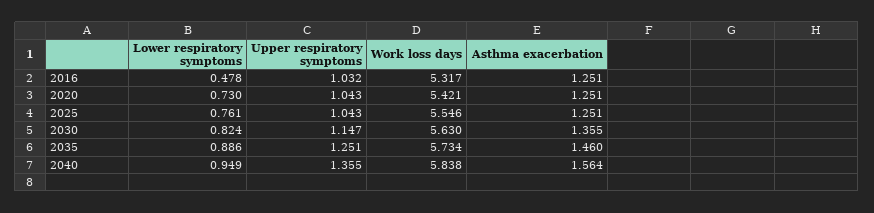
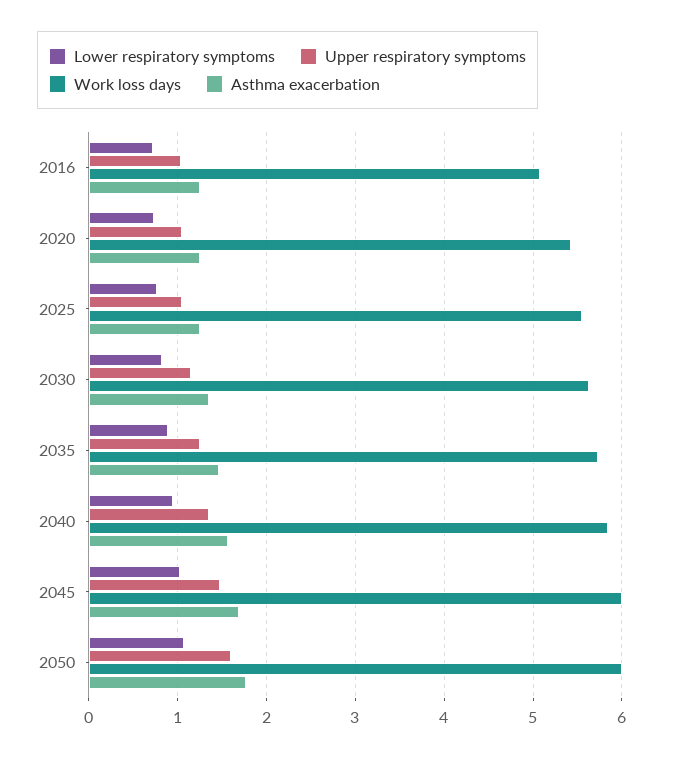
Lower respiratory symptoms, 2016: 0.478 -> 0.7
Work loss days, 2016: 5.317 -> 5.1
Lower respiratory symptoms, 2045: none -> 1
Upper respiratory symptoms, 2045: none -> 1.5
Work loss days, 2045: none -> 6
Asthma exacerbation, 2045: none -> 1.7
Lower respiratory symptoms, 2050: none -> 1.1
Upper respiratory symptoms, 2050: none -> 1.6
Work loss days, 2050: none -> 6
Asthma exacerbation, 2050: none -> 1.8

